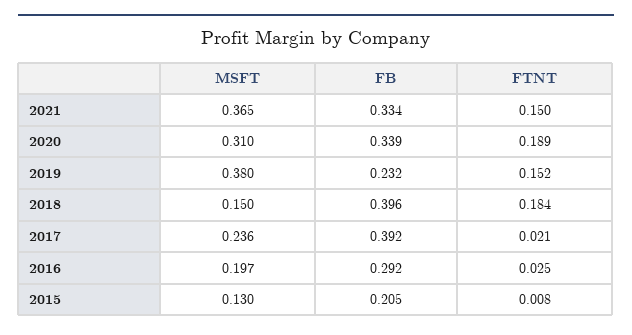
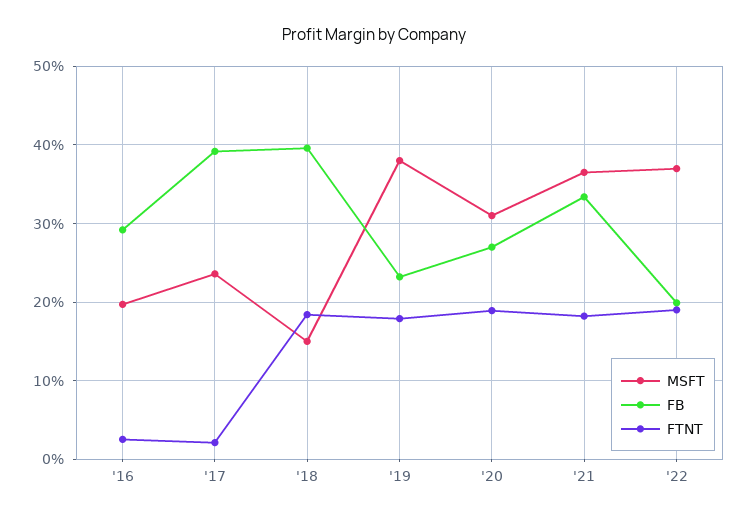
FTNT, 2021: 0.15 -> 0.18
FB, 2020: 0.339 -> 0.27
FTNT, 2019: 0.152 -> 0.18
MSFT, 2015: 0.13 -> none
FB, 2015: 0.205 -> none
FTNT, 2015: 0.008 -> none
MSFT, '22: none -> 0.37
FB, '22: none -> 0.2
FTNT, '22: none -> 0.19

